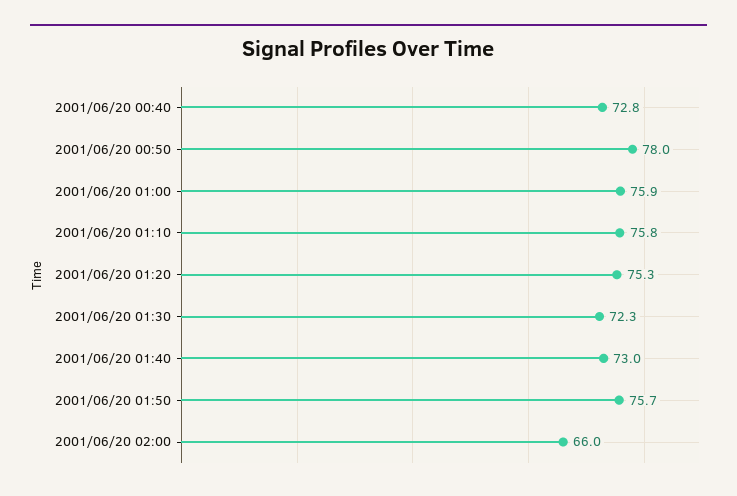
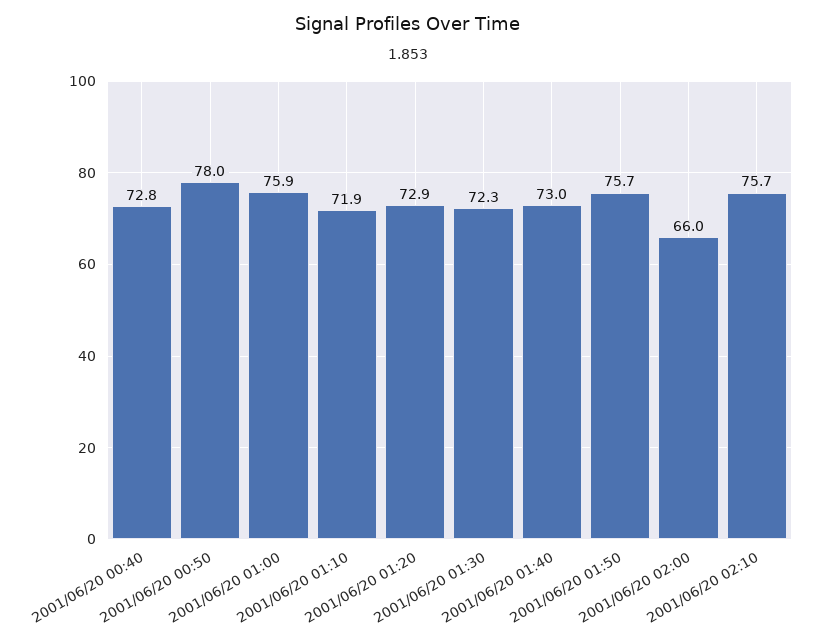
2001/06/20 01:10: 75.8 -> 71.9
2001/06/20 01:20: 75.3 -> 72.9
2001/06/20 02:10: none -> 75.7

